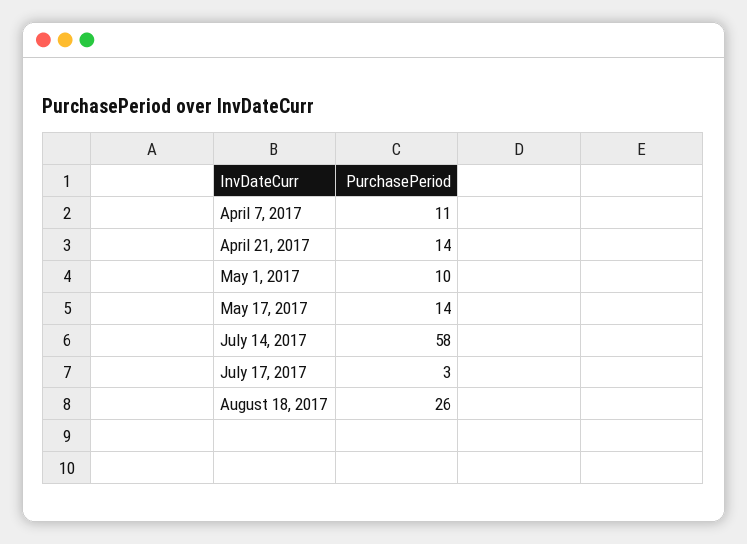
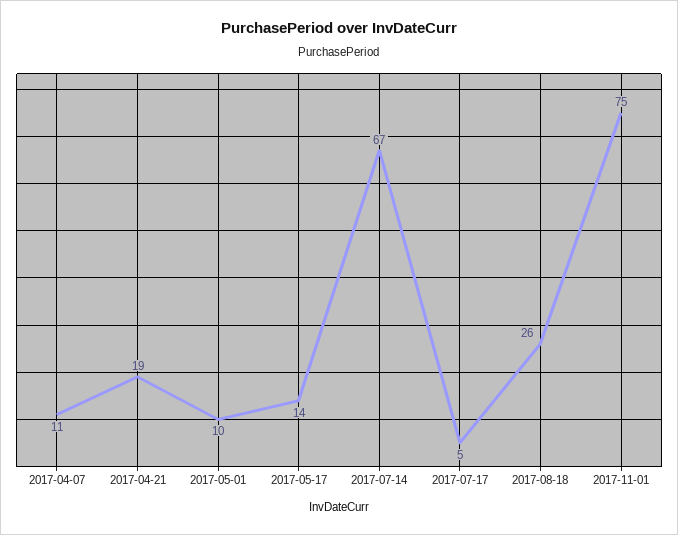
April 21, 2017: 14 -> 19
July 14, 2017: 58 -> 67
July 17, 2017: 3 -> 5
2017-11-01: none -> 75

